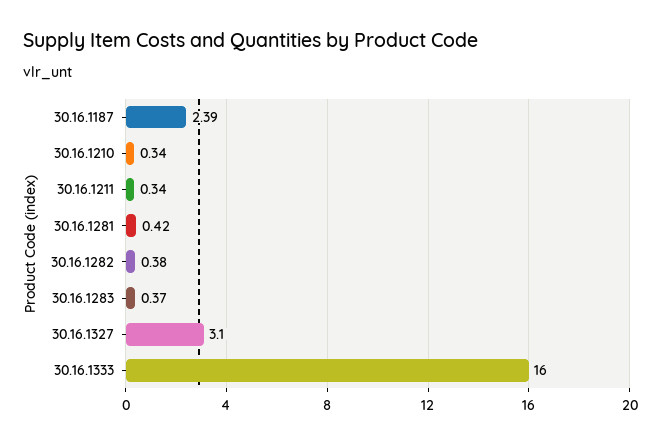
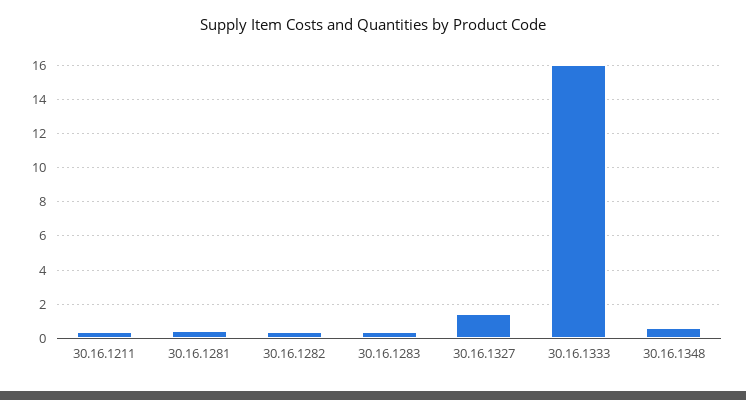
30.16.1187: 2.39 -> none
30.16.1210: 0.34 -> none
30.16.1327: 3.1 -> 1.5
30.16.1348: none -> 0.5

